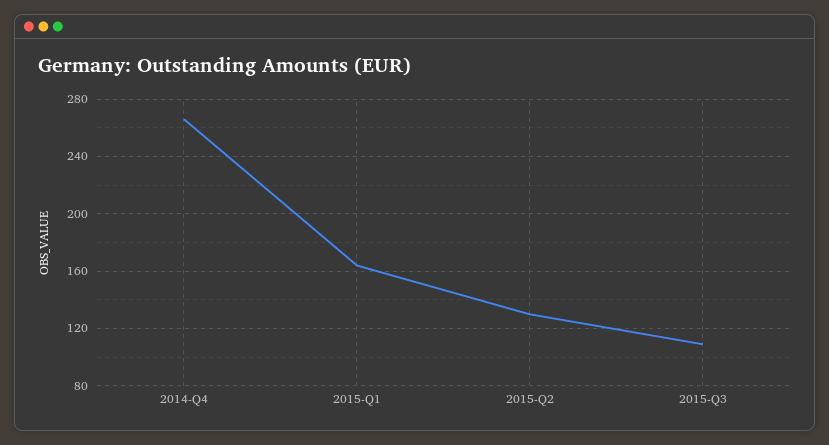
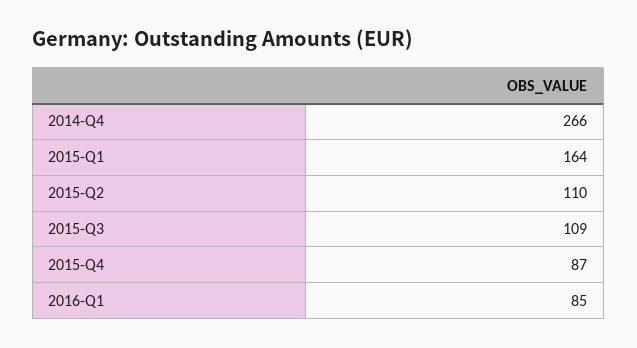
2015-Q2: 130 -> 110
2015-Q4: none -> 87
2016-Q1: none -> 85

